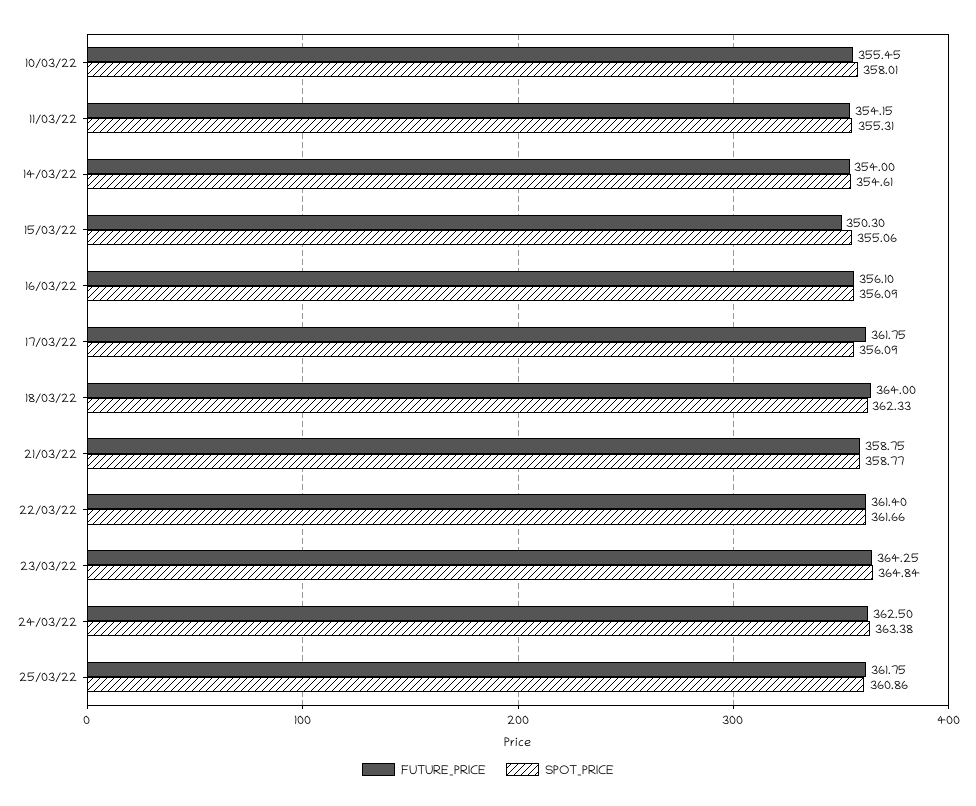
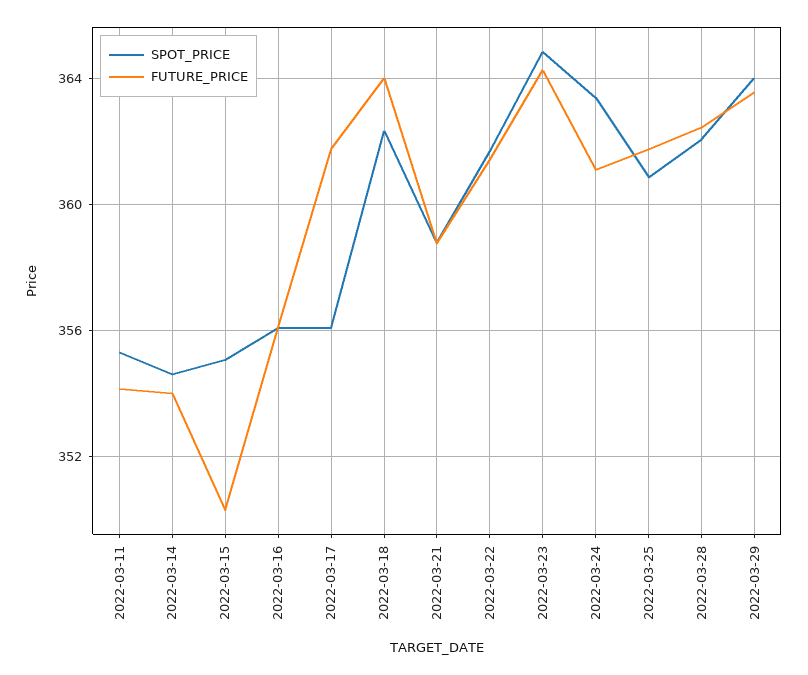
FUTURE_PRICE, 10/03/22: 355.45 -> none
SPOT_PRICE, 10/03/22: 358.01 -> none
FUTURE_PRICE, 24/03/22: 362.5 -> 361
SPOT_PRICE, 2022-03-28: none -> 362
FUTURE_PRICE, 2022-03-28: none -> 362.5
SPOT_PRICE, 2022-03-29: none -> 364
FUTURE_PRICE, 2022-03-29: none -> 363.5

